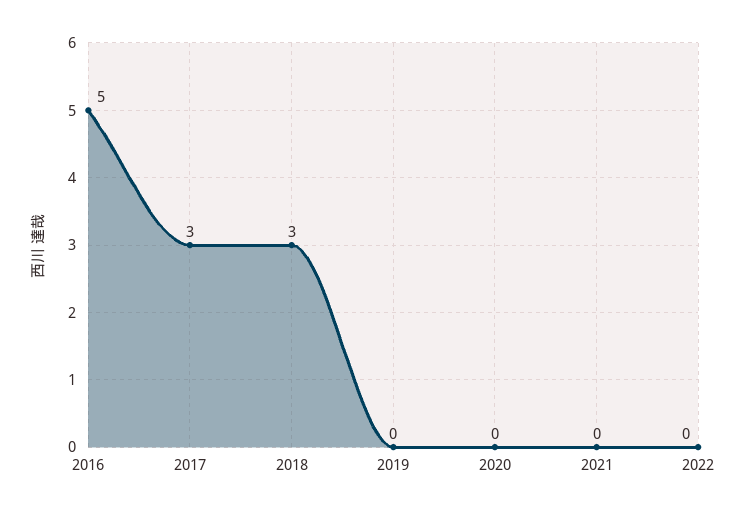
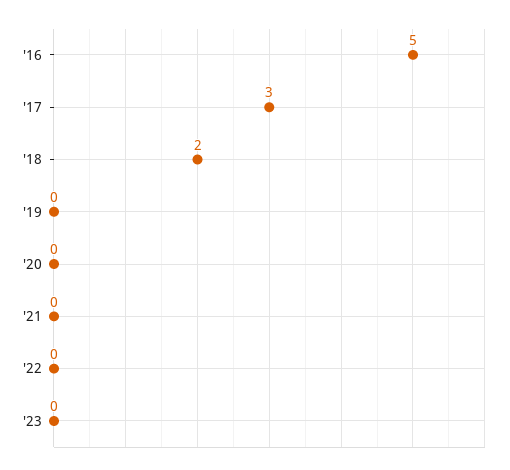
2018: 3 -> 2
'23: none -> 0

